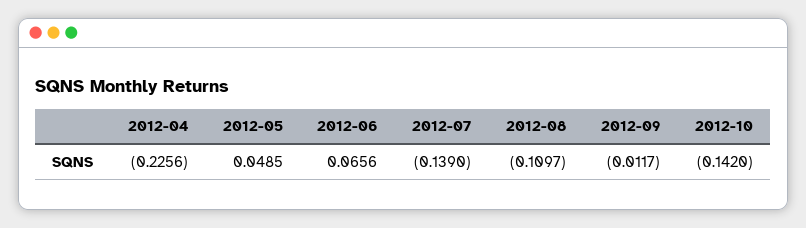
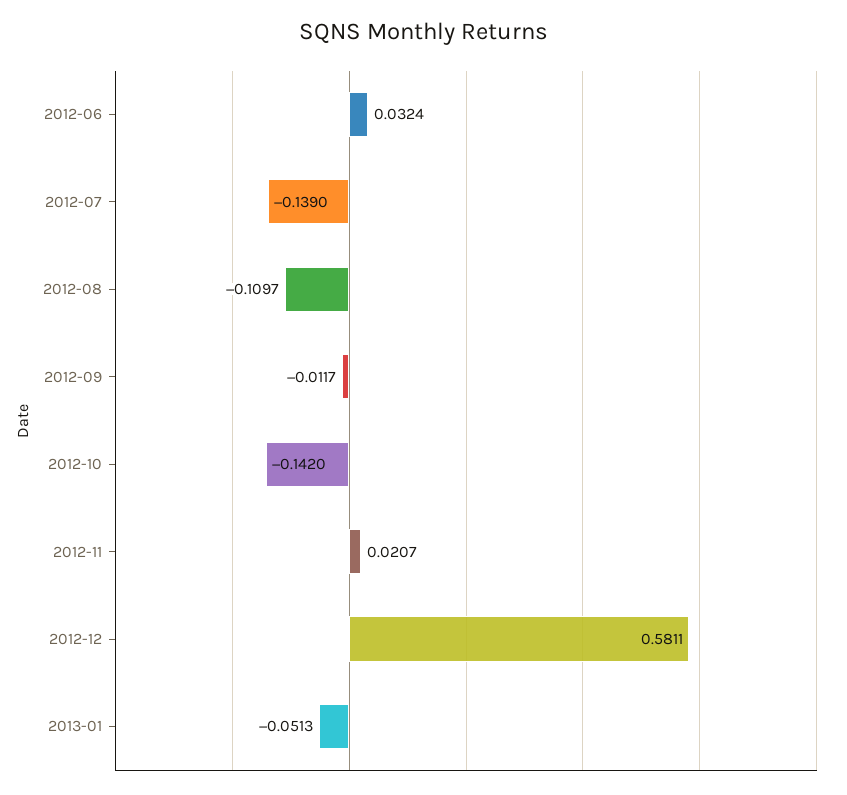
2012-04: -0.2256 -> none
2012-05: 0.0485 -> none
2012-06: 0.0656 -> 0.0324
2012-11: none -> 0.0207
2012-12: none -> 0.5811
2013-01: none -> -0.0513

